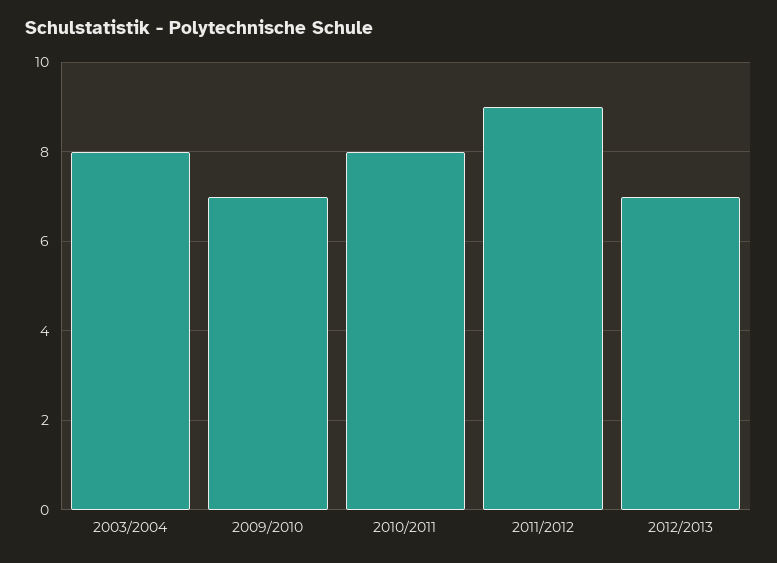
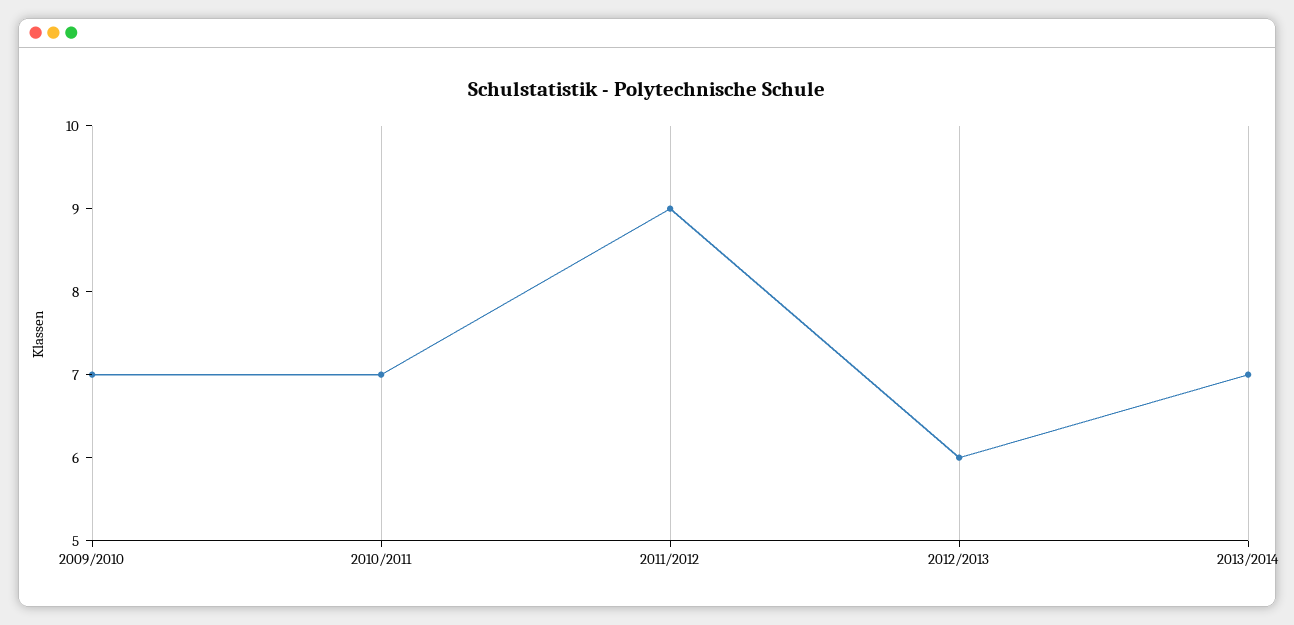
2003/2004: 8 -> none
2010/2011: 8 -> 7
2012/2013: 7 -> 6
2013/2014: none -> 7

